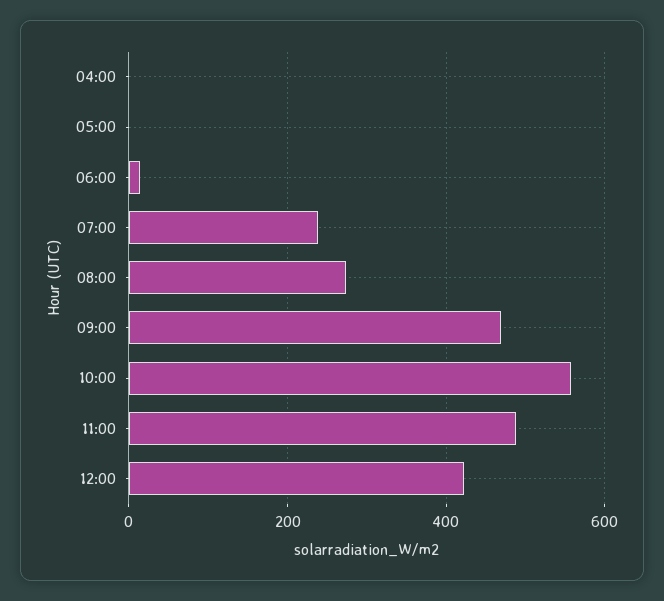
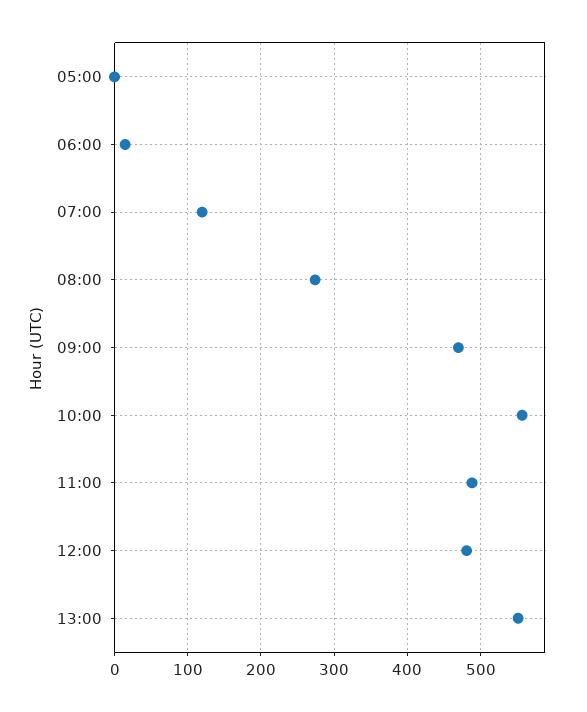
04:00: 0 -> none
07:00: 240 -> 120
12:00: 420 -> 480
13:00: none -> 550

